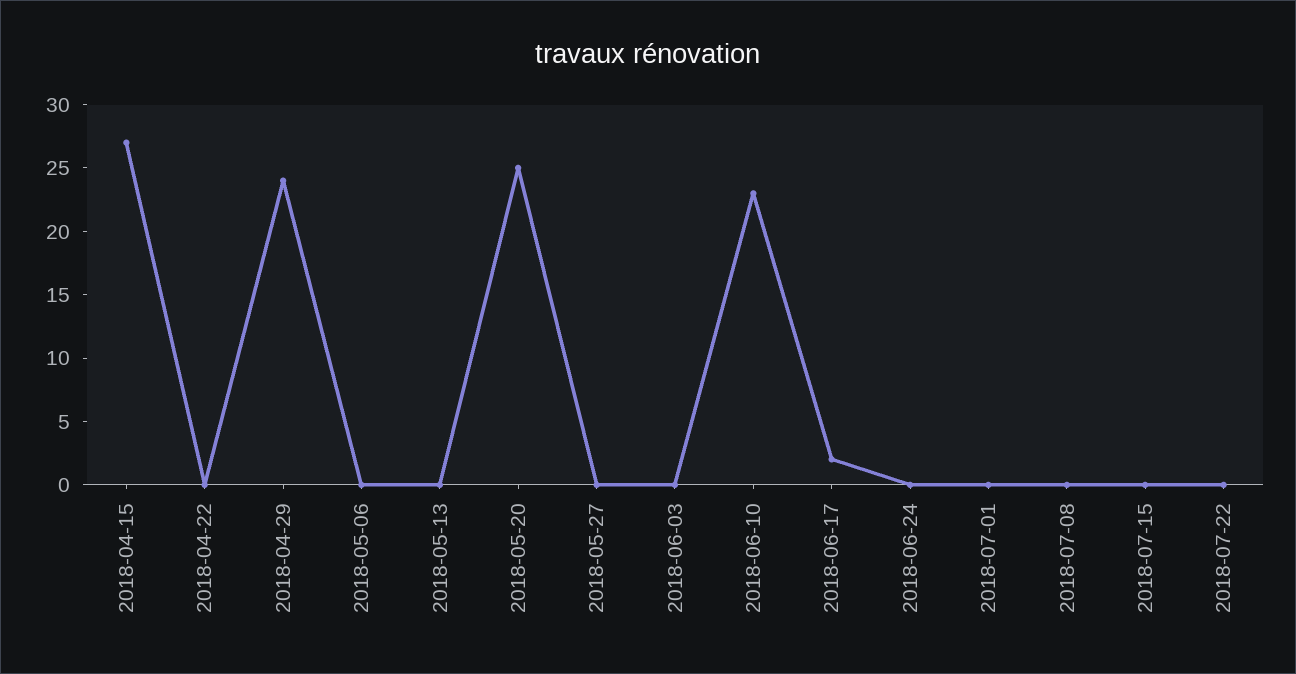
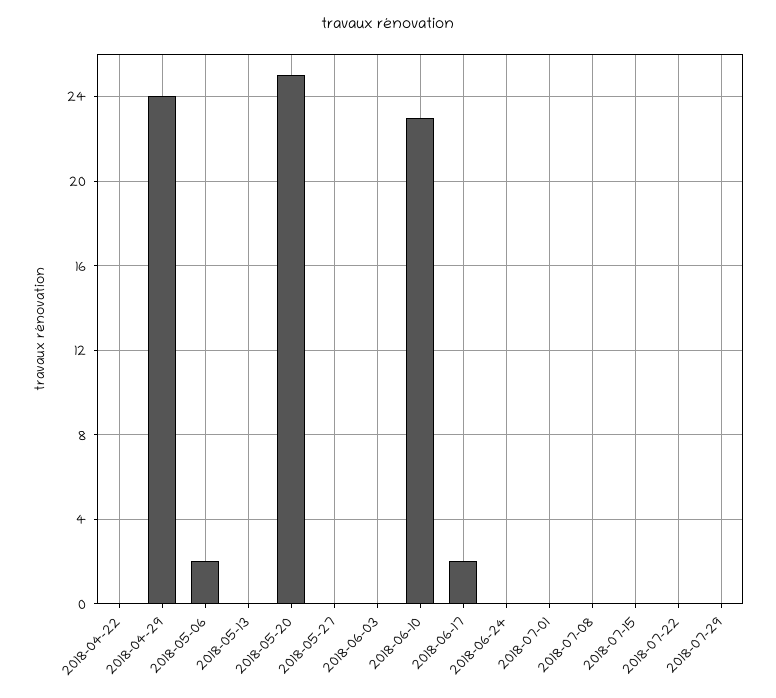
2018-04-15: 27 -> none
2018-05-06: 0 -> 2
2018-07-29: none -> 0

